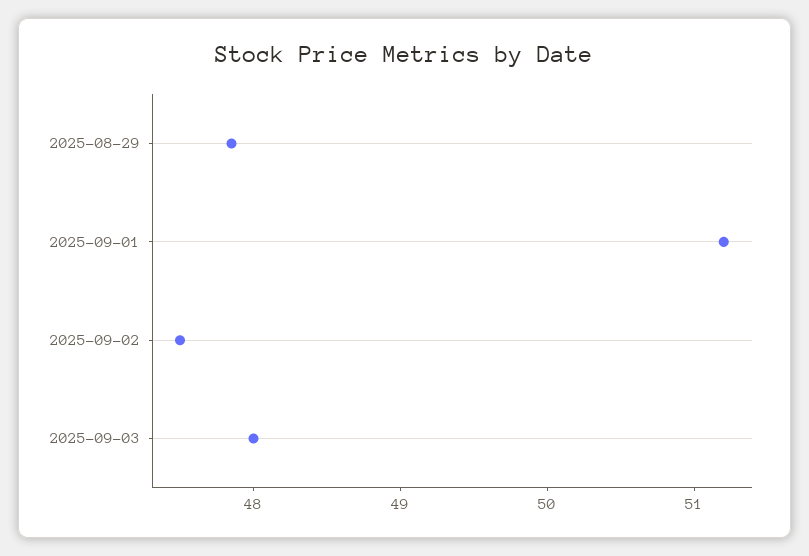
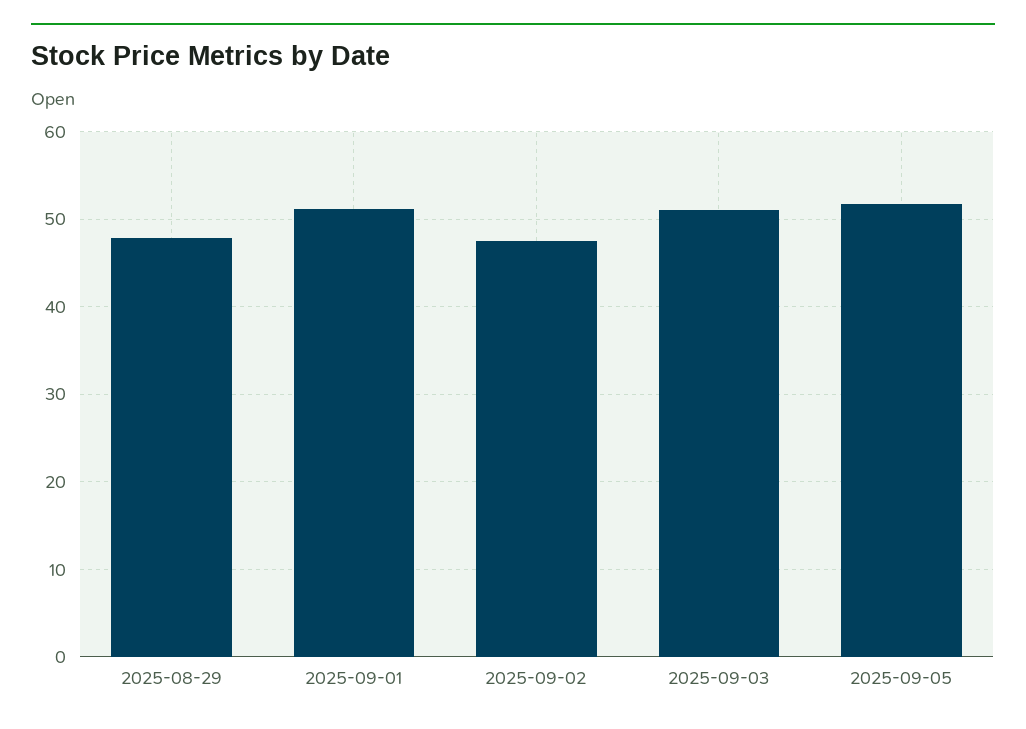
2025-09-03: 48 -> 51
2025-09-05: none -> 52

